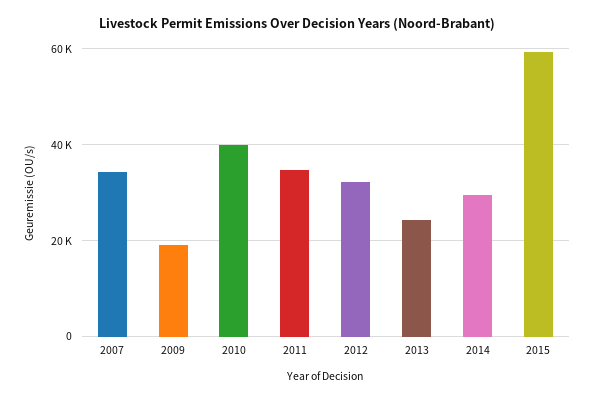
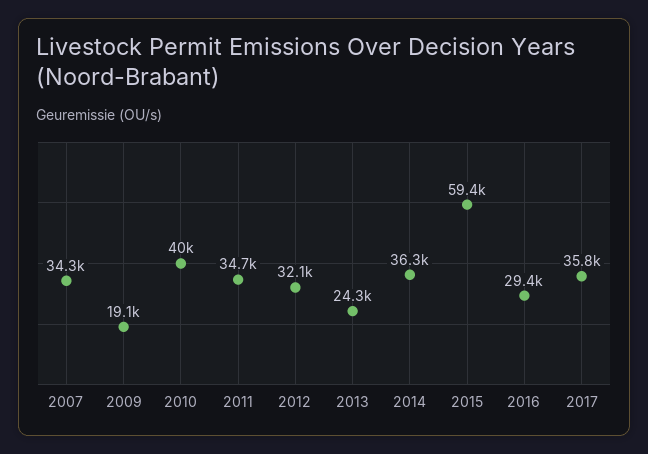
2014: 30000 -> 36300
2016: none -> 29400
2017: none -> 35800

